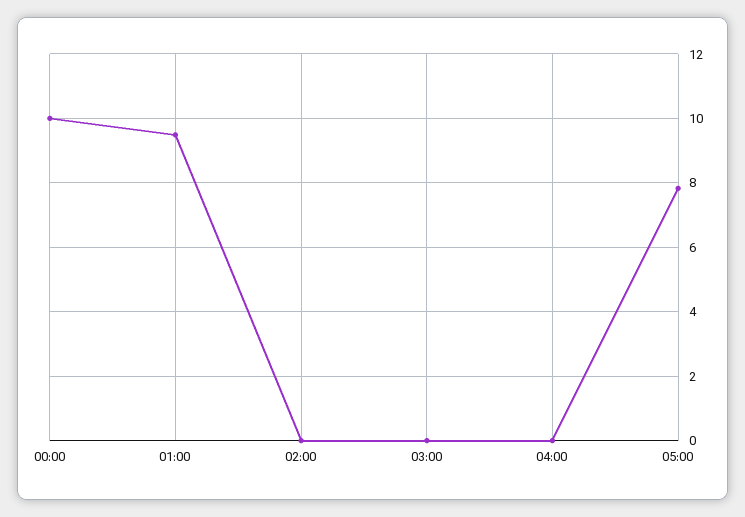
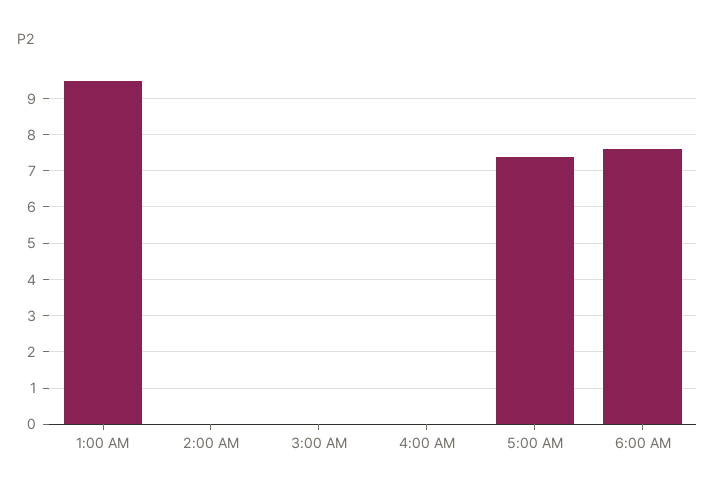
00:00: 10 -> none
05:00: 7.8 -> 7.4
6:00 AM: none -> 7.6

